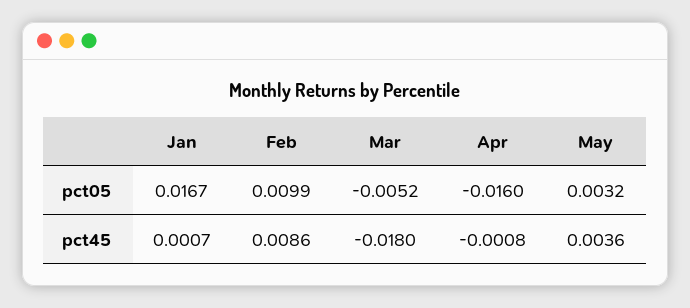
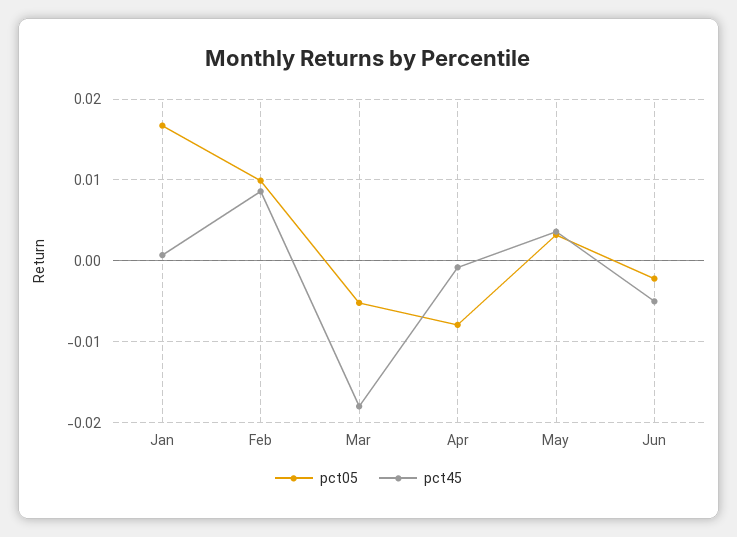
pct05, Apr: -0.016 -> -0.008
pct05, Jun: none -> -0.002
pct45, Jun: none -> -0.005

